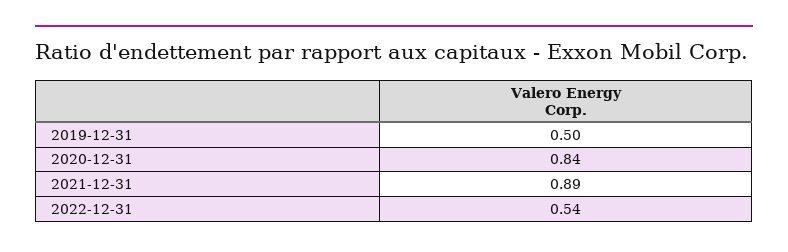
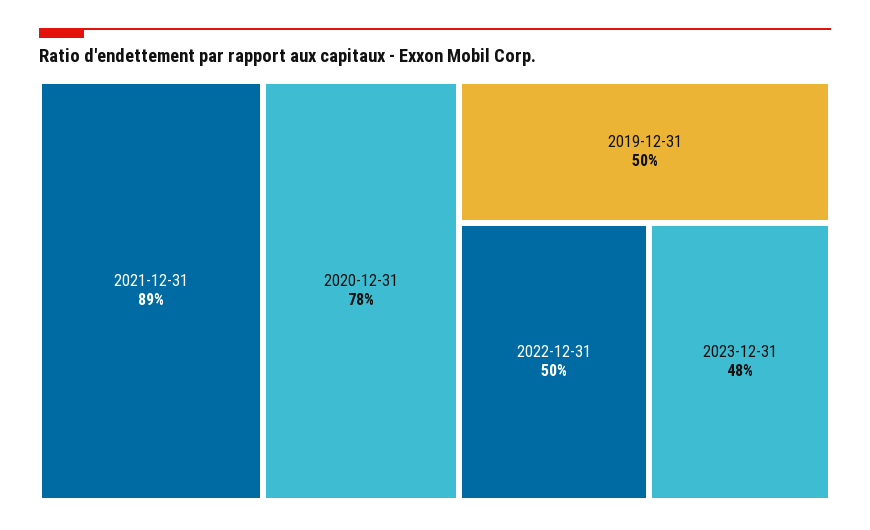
2020-12-31: 0.84 -> 0.78
2022-12-31: 0.54 -> 0.5
2023-12-31: none -> 0.48

